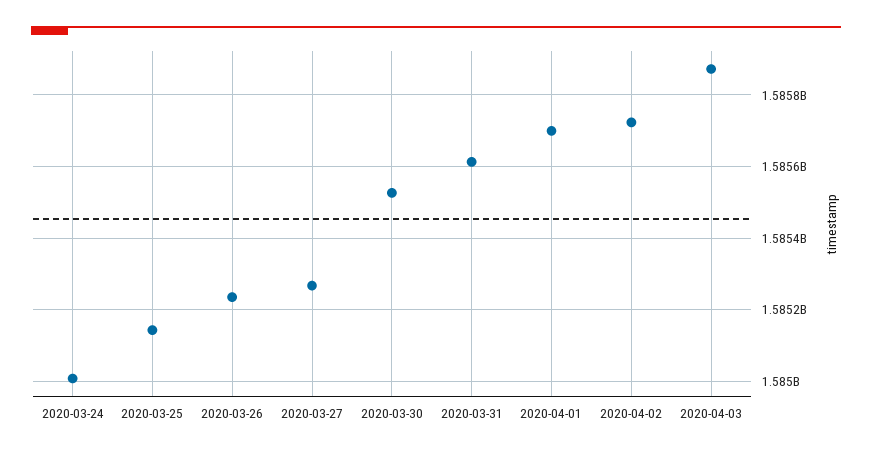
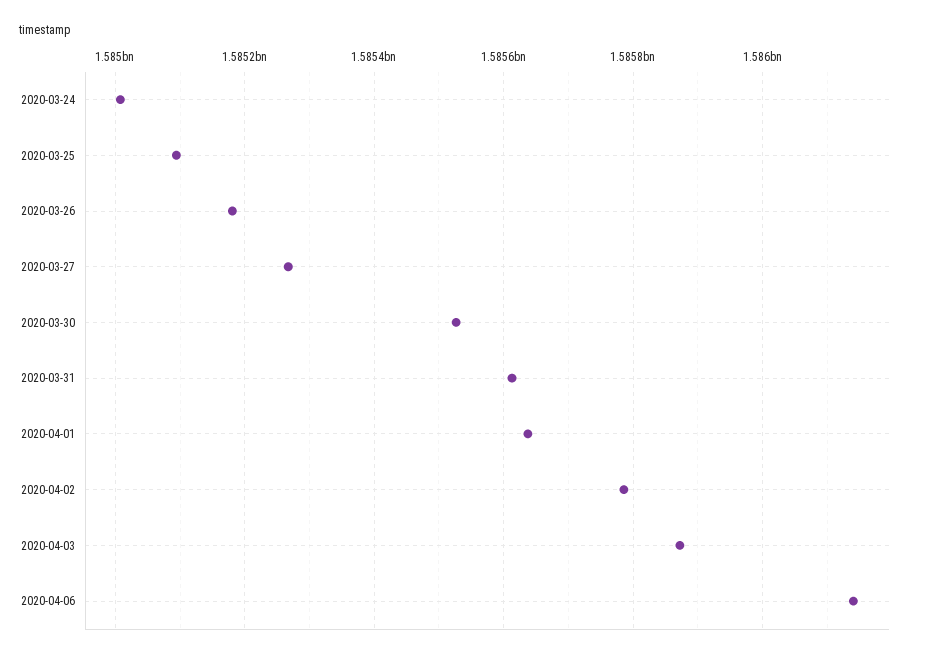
2020-03-25: 1585140000 -> 1585100000
2020-03-26: 1585240000 -> 1585180000
2020-04-01: 1585700000 -> 1585640000
2020-04-02: 1585720000 -> 1585780000
2020-04-06: none -> 1586140000

